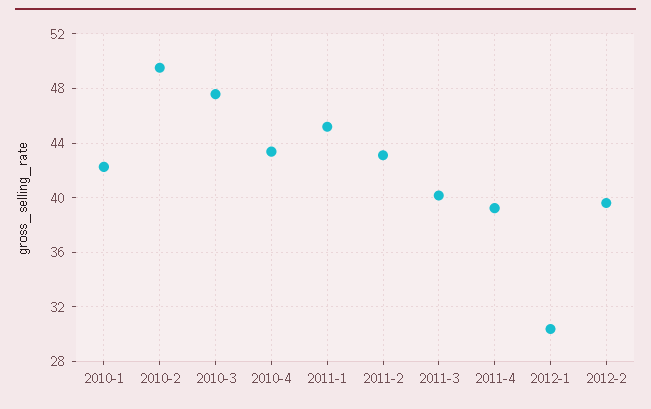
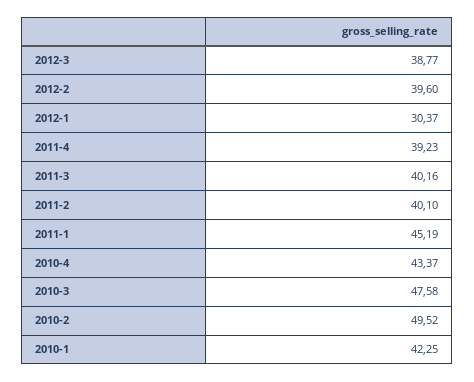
2011-2: 43 -> 40.1
2012-3: none -> 38.77

